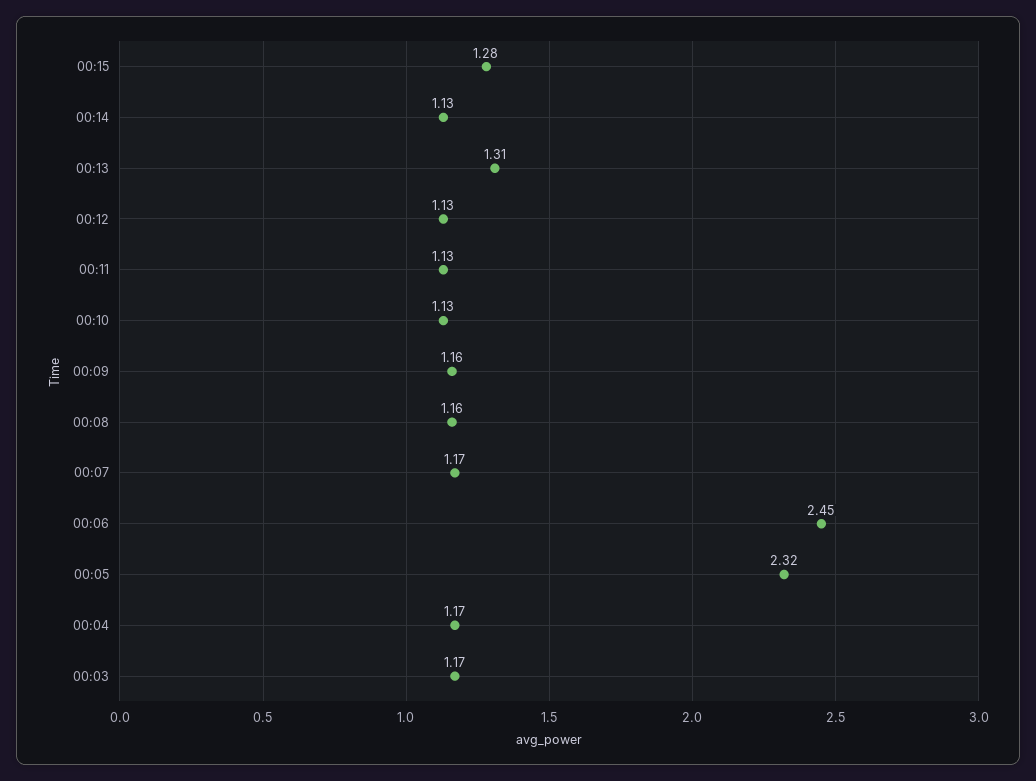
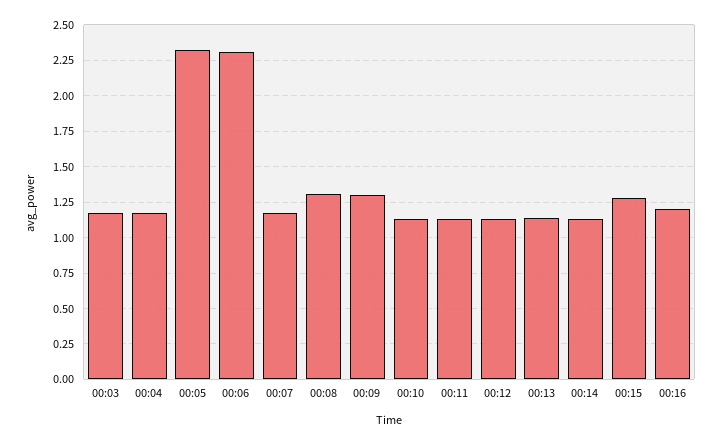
00:13: 1.31 -> 1.15
00:09: 1.16 -> 1.3
00:08: 1.16 -> 1.3
00:06: 2.45 -> 2.3
00:16: none -> 1.2

